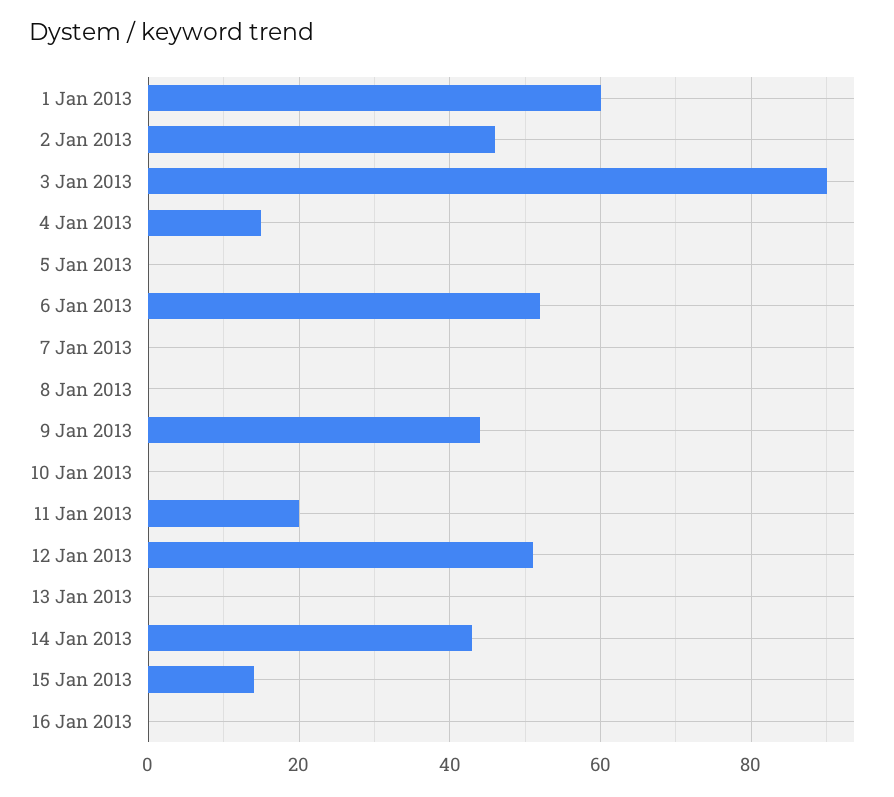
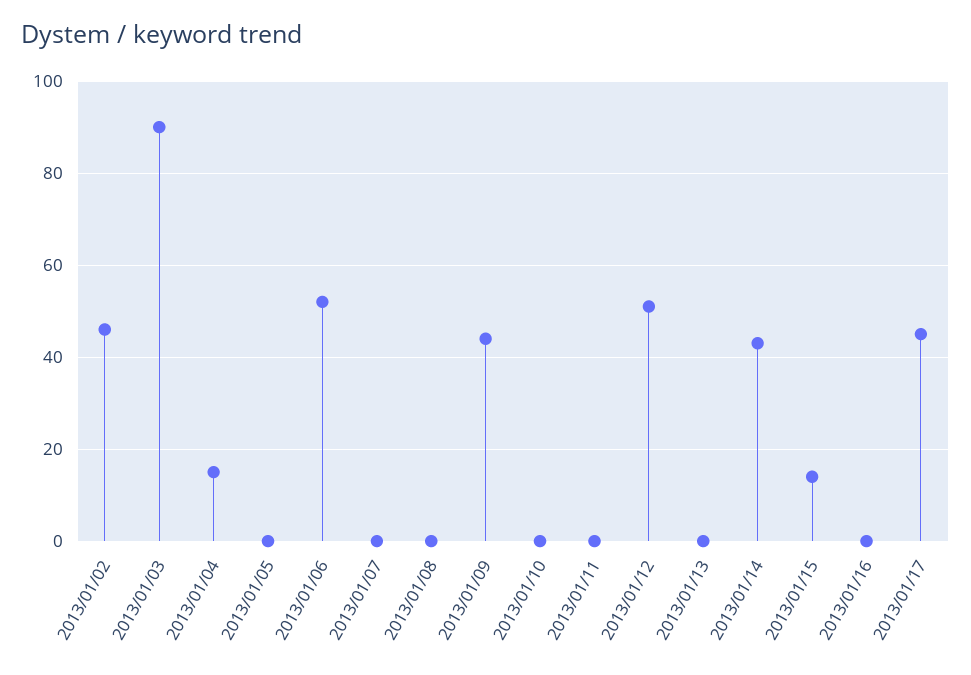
1 Jan 2013: 60 -> none
11 Jan 2013: 20 -> 0
2013/01/17: none -> 45

